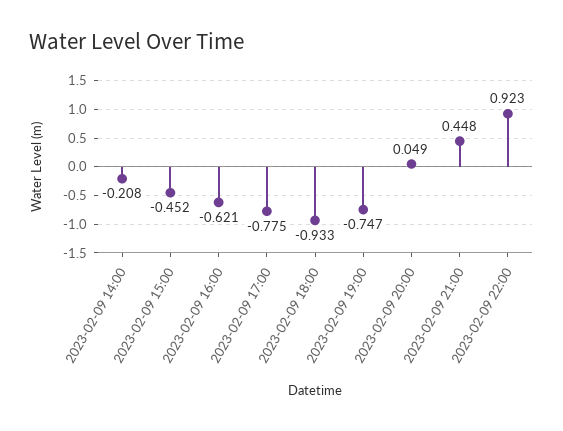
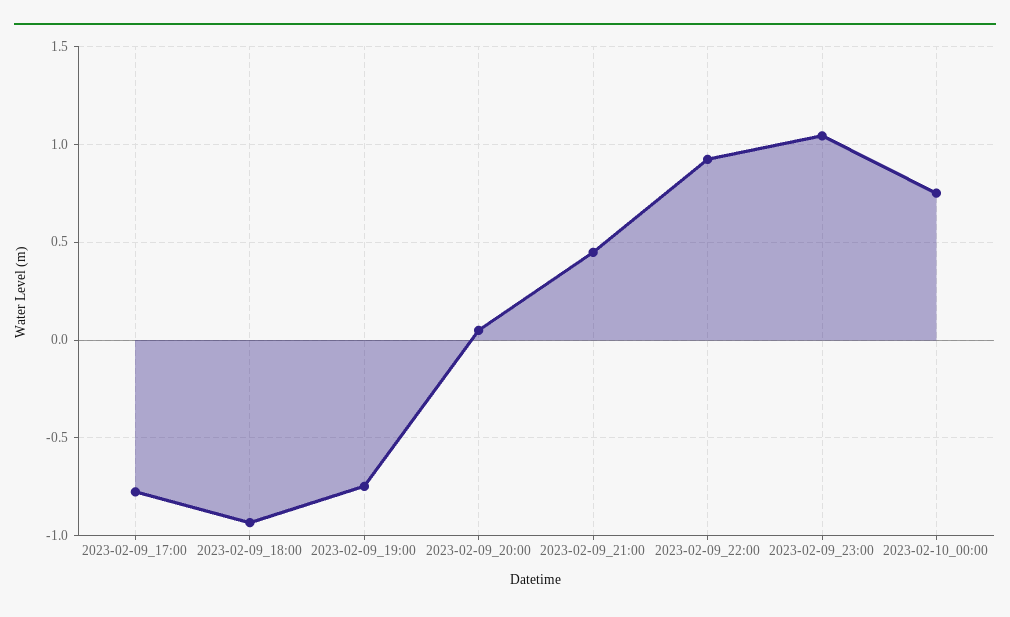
2023-02-09 14:00: -0.208 -> none
2023-02-09 15:00: -0.452 -> none
2023-02-09 16:00: -0.621 -> none
2023-02-09_23:00: none -> 1.05
2023-02-10_00:00: none -> 0.75

